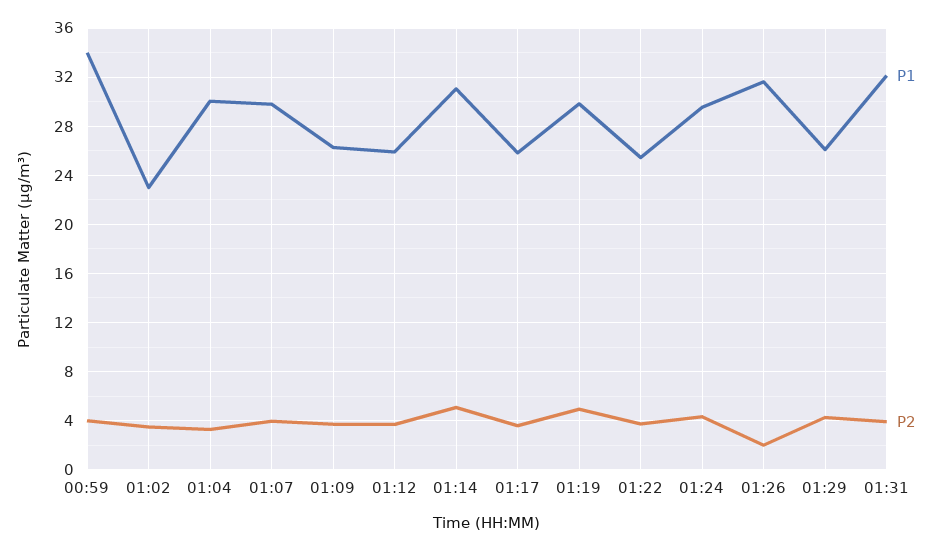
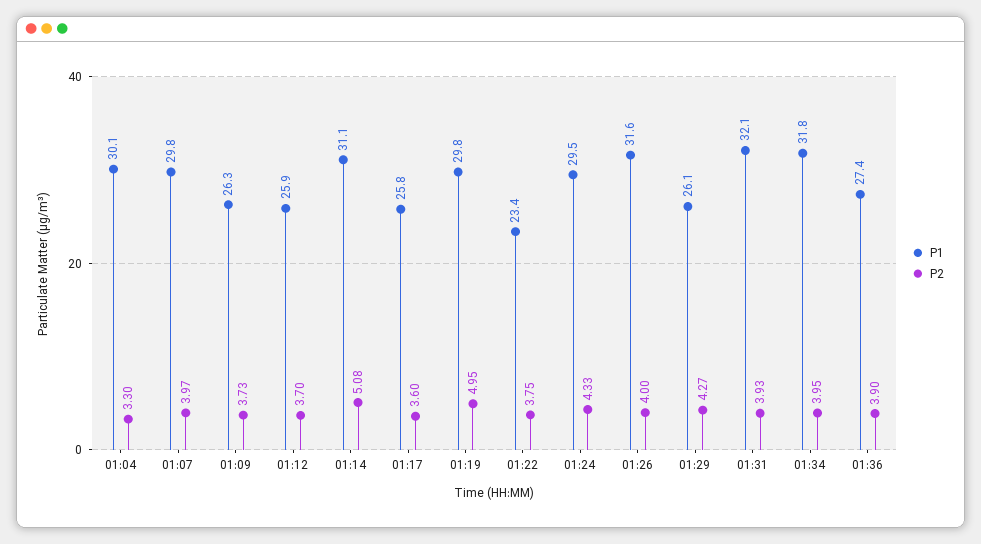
P1, 00:59: 34 -> none
P2, 00:59: 4 -> none
P1, 01:02: 23 -> none
P2, 01:02: 3.5 -> none
P1, 01:22: 25.5 -> 23.4
P2, 01:26: 2 -> 4
P1, 01:34: none -> 31.8
P2, 01:34: none -> 3.95
P1, 01:36: none -> 27.4
P2, 01:36: none -> 3.9

